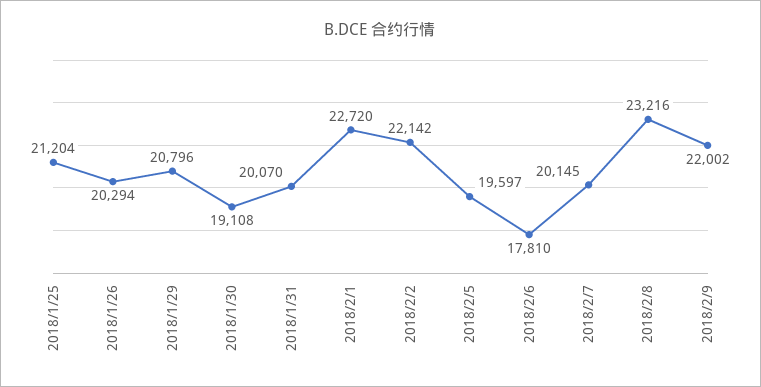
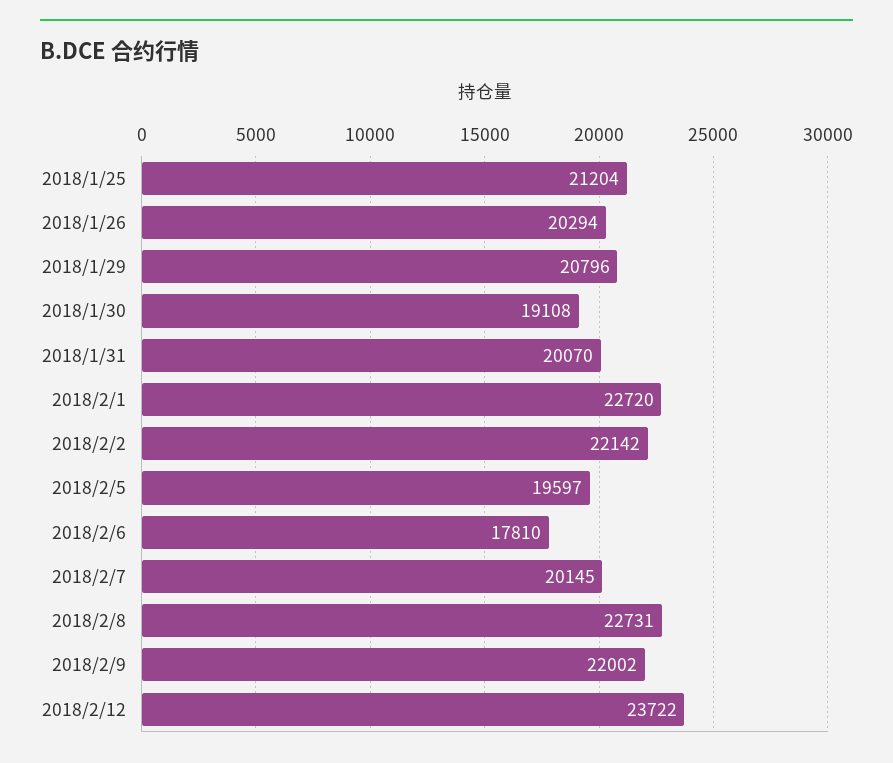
2018/2/8: 23216 -> 22731
2018/2/12: none -> 23722

